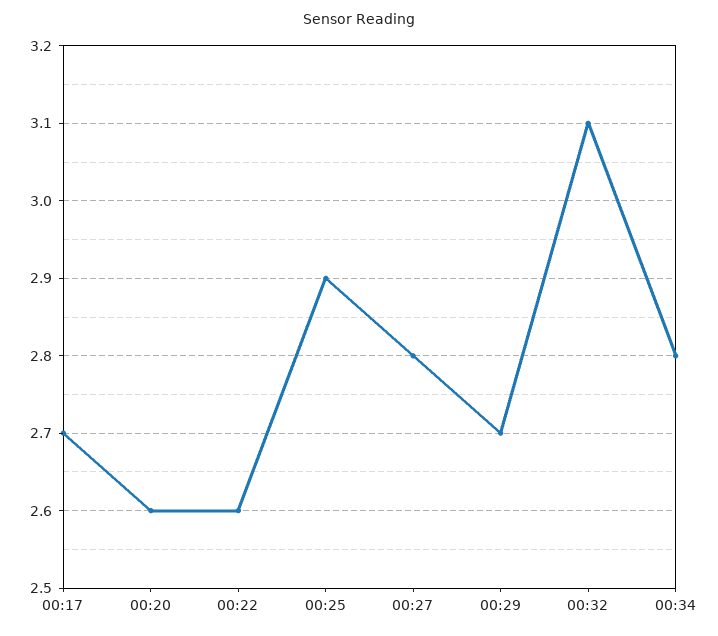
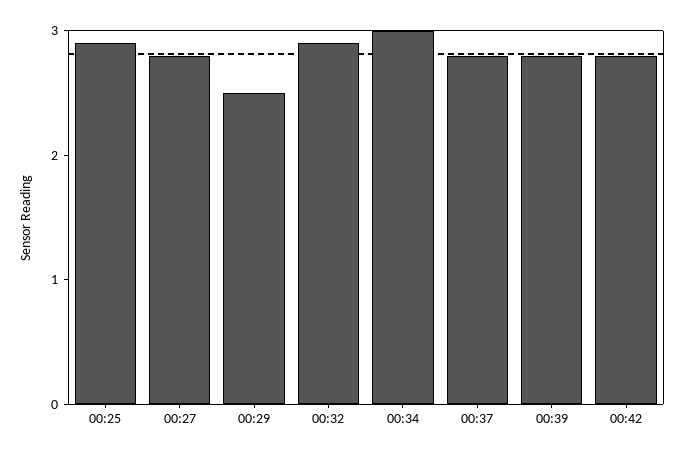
00:17: 2.7 -> none
00:20: 2.6 -> none
00:22: 2.6 -> none
00:29: 2.7 -> 2.5
00:32: 3.1 -> 2.9
00:34: 2.8 -> 3
00:37: none -> 2.8
00:39: none -> 2.8
00:42: none -> 2.8

